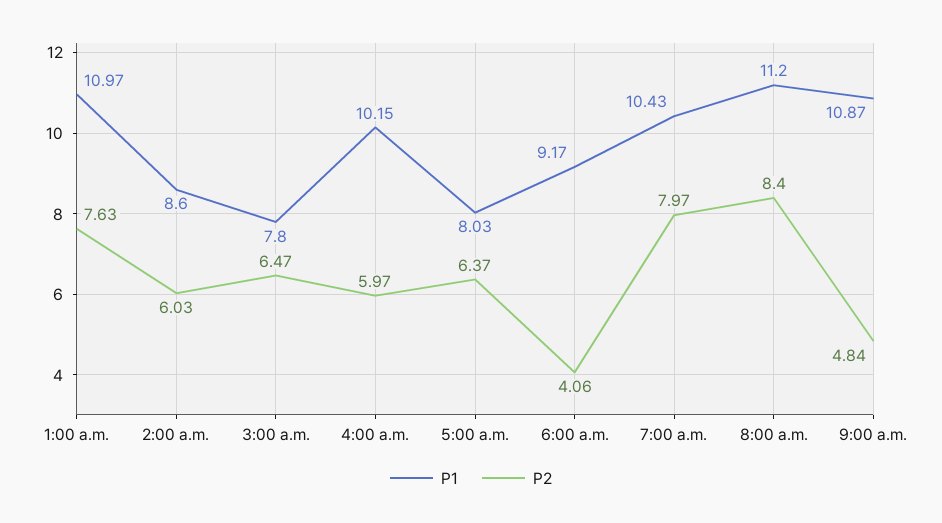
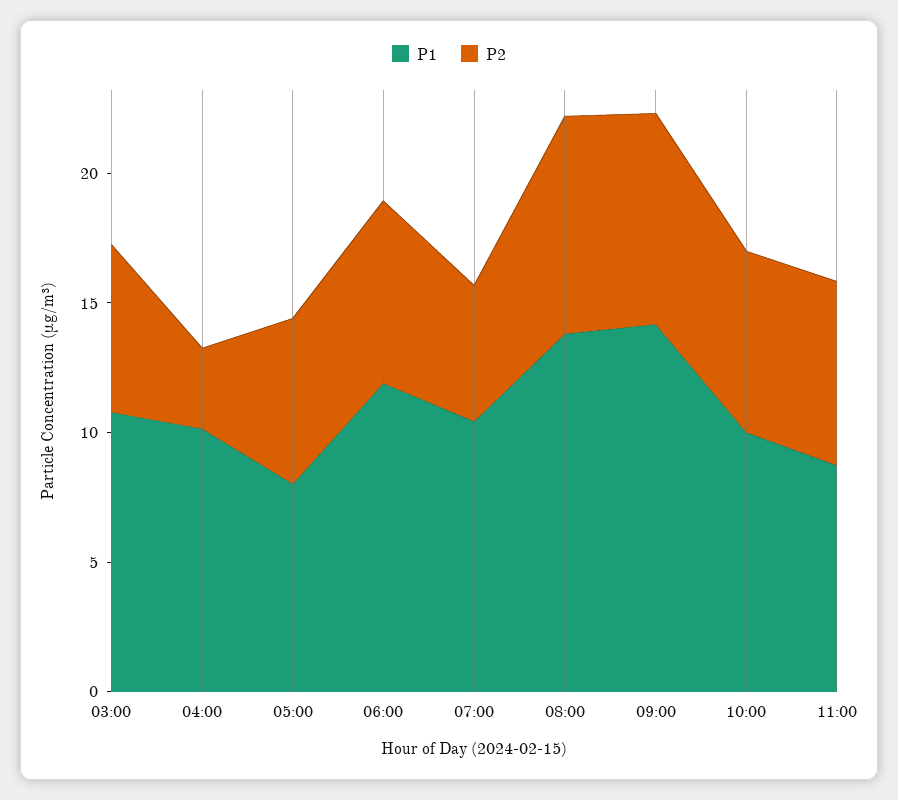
P1, 1:00 a.m.: 10.97 -> none
P2, 1:00 a.m.: 7.63 -> none
P1, 2:00 a.m.: 8.6 -> none
P2, 2:00 a.m.: 6.03 -> none
P1, 3:00 a.m.: 7.8 -> 11
P2, 4:00 a.m.: 5.97 -> 3
P1, 6:00 a.m.: 9.17 -> 12
P2, 6:00 a.m.: 4.06 -> 7
P2, 7:00 a.m.: 7.97 -> 5
P1, 8:00 a.m.: 11.2 -> 14
P1, 9:00 a.m.: 10.87 -> 14
P2, 9:00 a.m.: 4.84 -> 8
P1, 10:00: none -> 10
P2, 10:00: none -> 7
P1, 11:00: none -> 9
P2, 11:00: none -> 7

